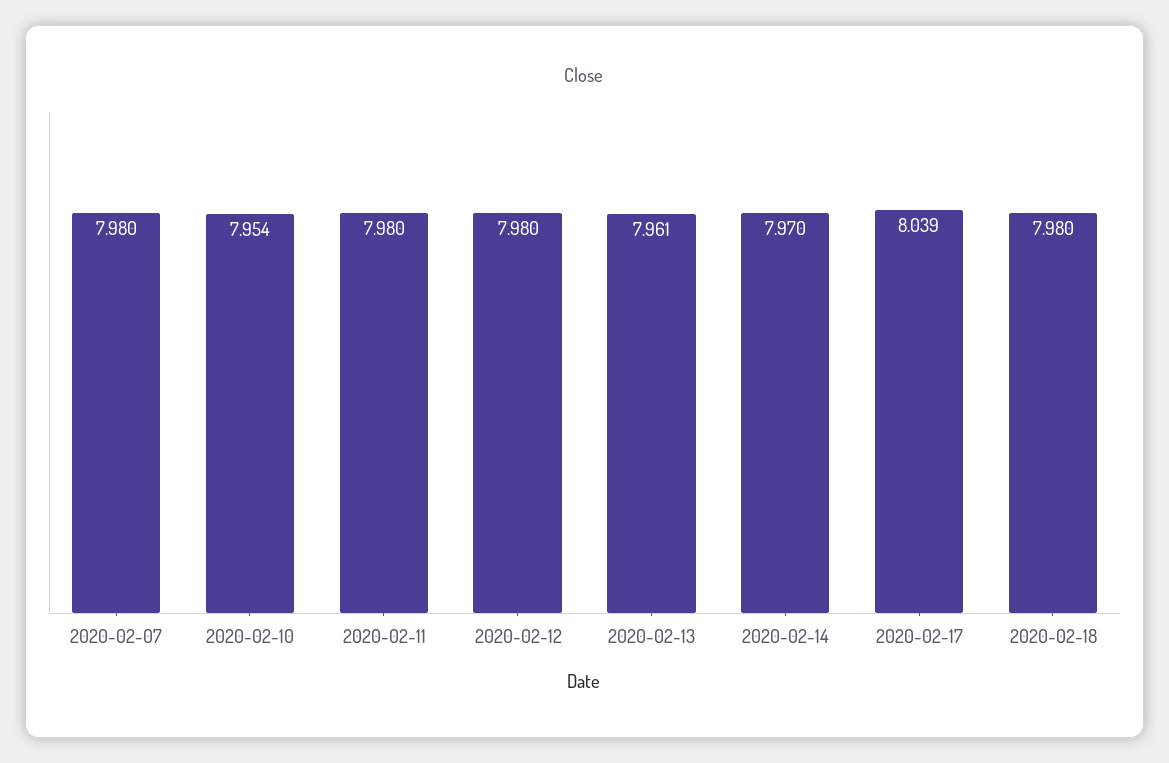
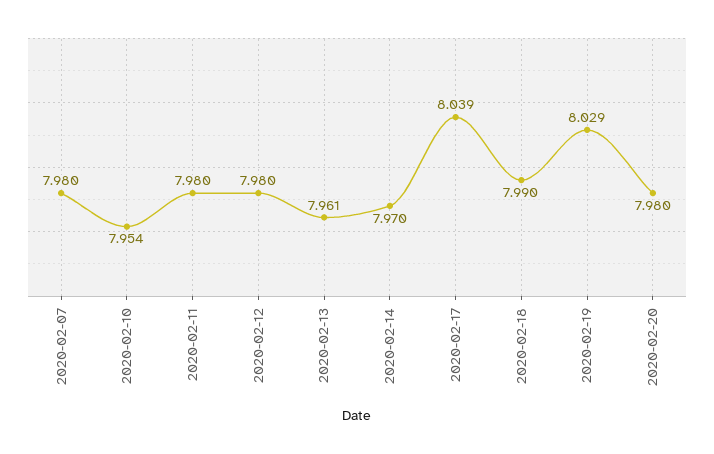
2020-02-18: 7.98 -> 7.99
2020-02-19: none -> 8.029
2020-02-20: none -> 7.98

